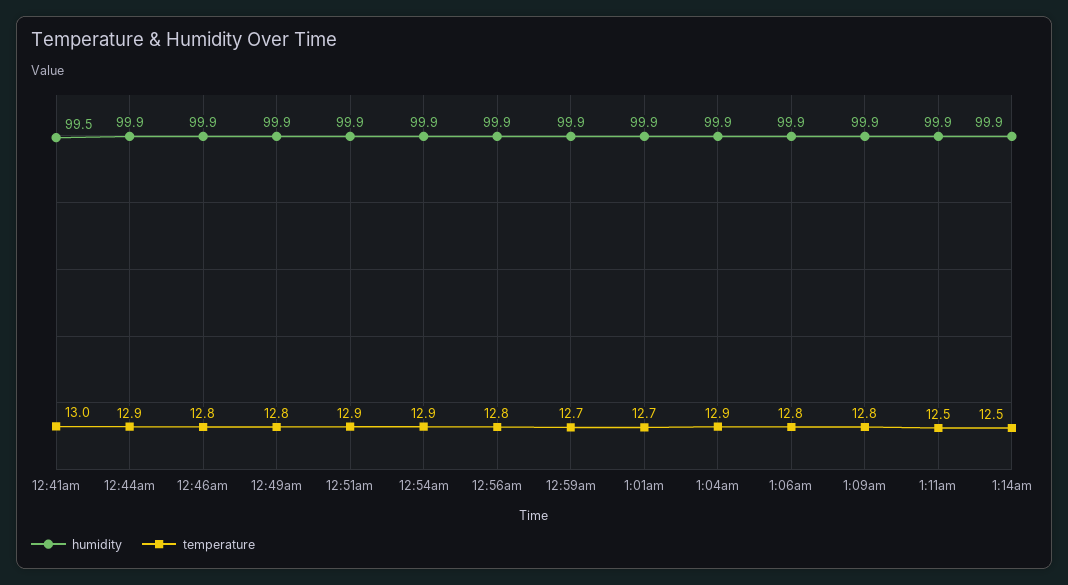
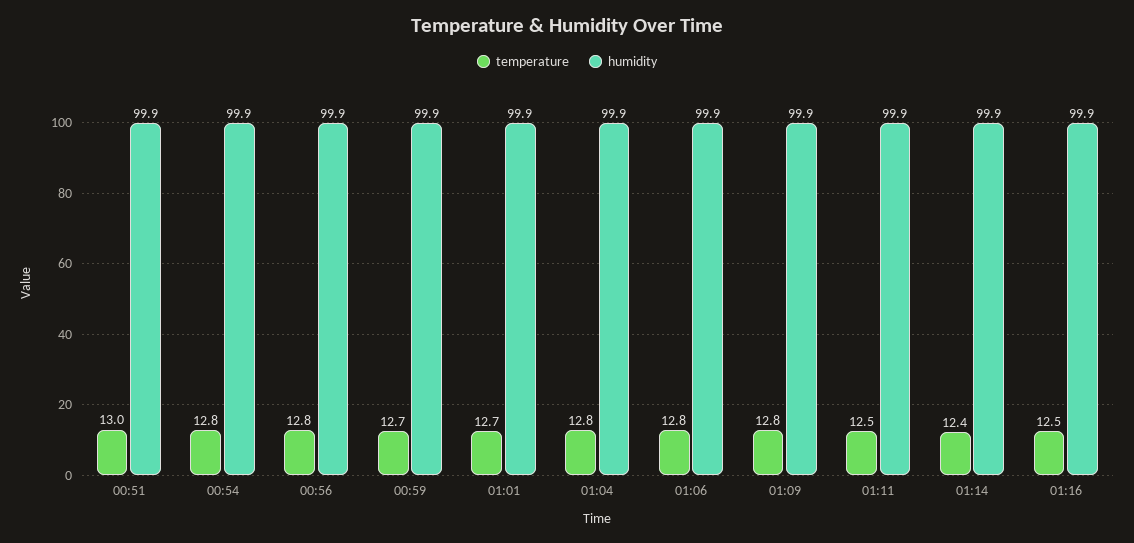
humidity, 12:41am: 99.5 -> none
temperature, 12:41am: 13 -> none
humidity, 12:44am: 99.9 -> none
temperature, 12:44am: 12.9 -> none
humidity, 12:46am: 99.9 -> none
temperature, 12:46am: 12.8 -> none
humidity, 12:49am: 99.9 -> none
temperature, 12:49am: 12.8 -> none
temperature, 12:51am: 12.9 -> 13
temperature, 12:54am: 12.9 -> 12.8
temperature, 1:04am: 12.9 -> 12.8
temperature, 1:14am: 12.5 -> 12.4
temperature, 01:16: none -> 12.5
humidity, 01:16: none -> 99.9

